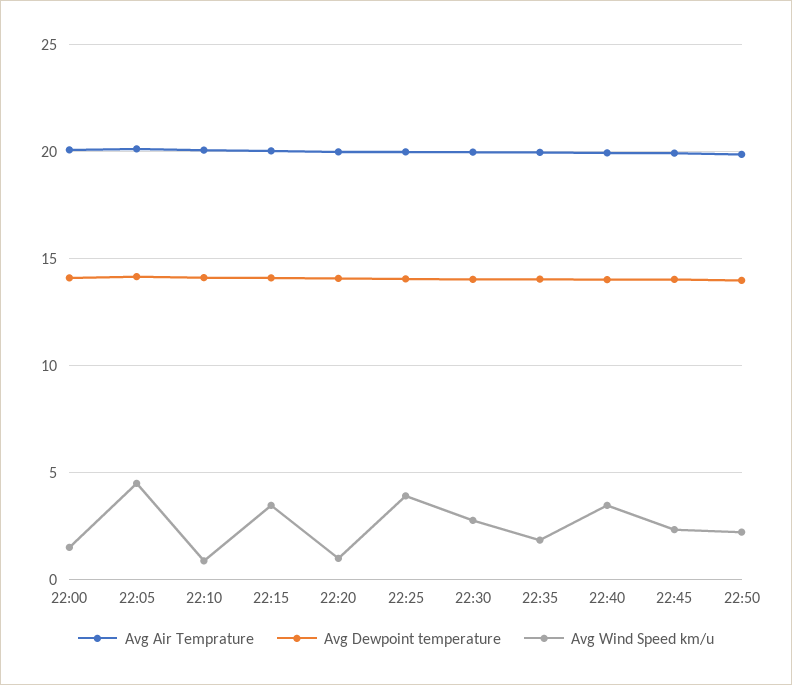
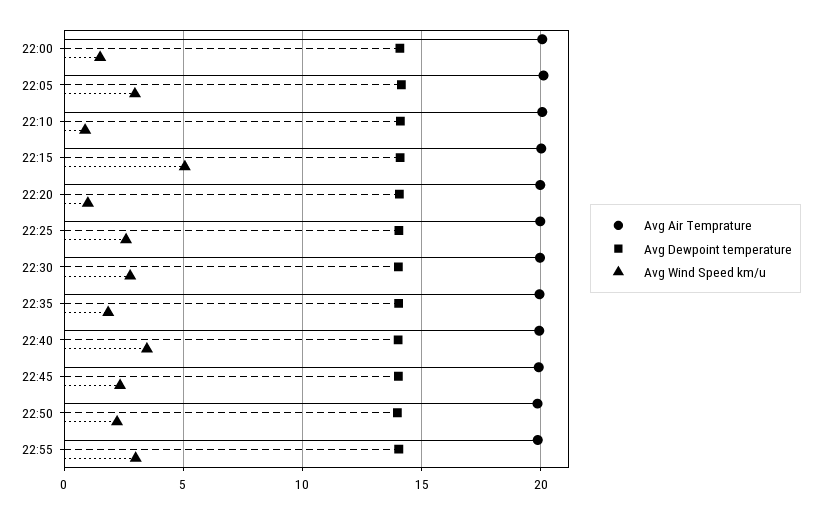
Avg Wind Speed km/u, 22:05: 4.5 -> 3
Avg Wind Speed km/u, 22:15: 3.5 -> 5
Avg Wind Speed km/u, 22:25: 4 -> 2.5
Avg Air Temprature, 22:55: none -> 20
Avg Dewpoint temperature, 22:55: none -> 14
Avg Wind Speed km/u, 22:55: none -> 3

